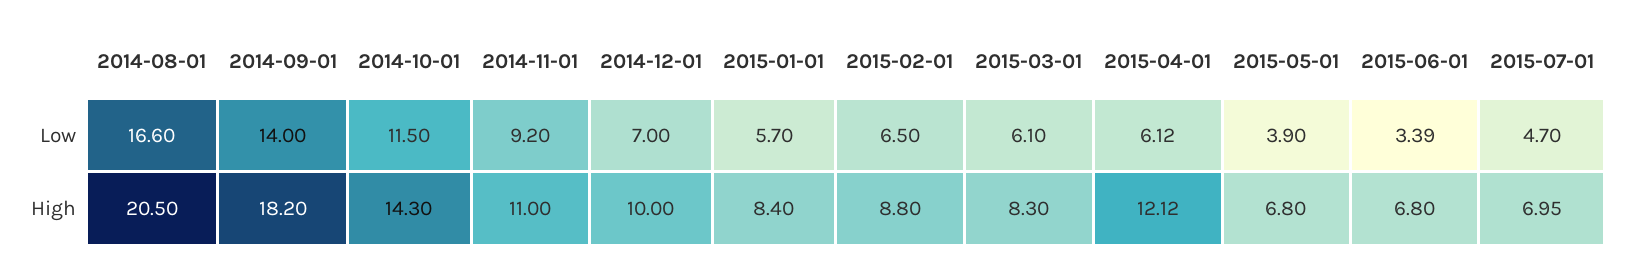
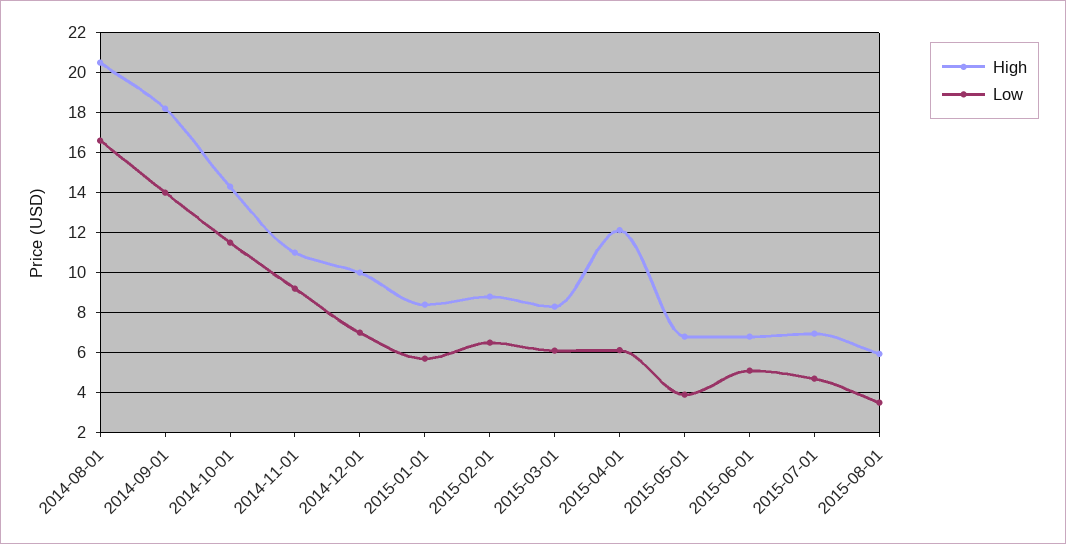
Low, 2015-06-01: 3.39 -> 5
High, 2015-08-01: none -> 6
Low, 2015-08-01: none -> 3.5

